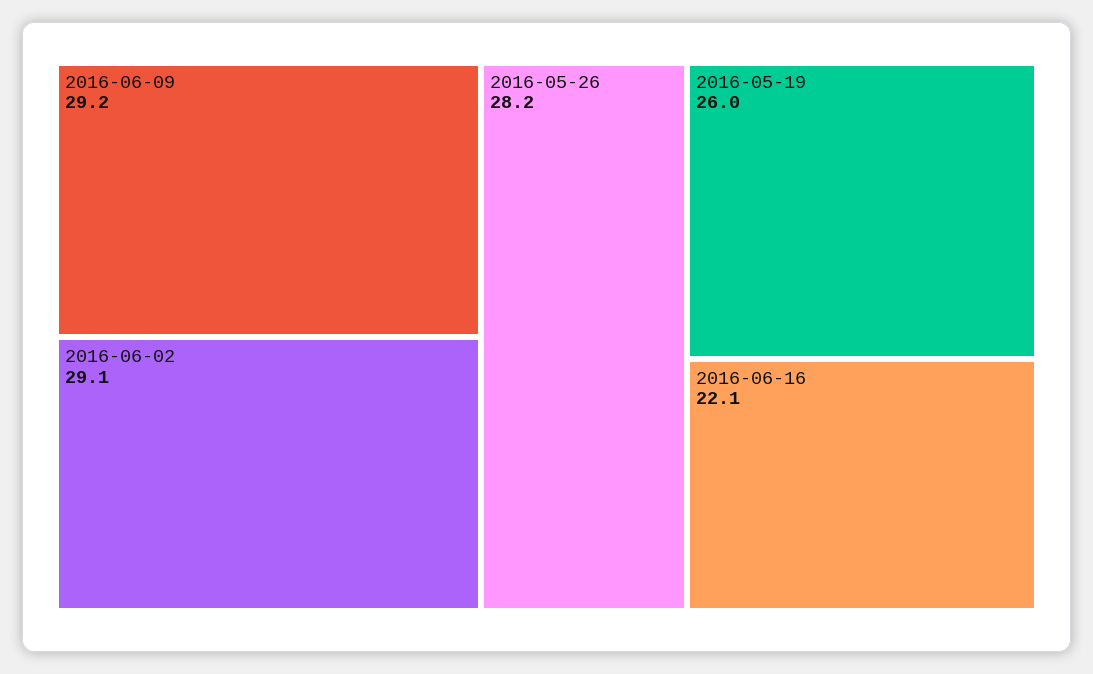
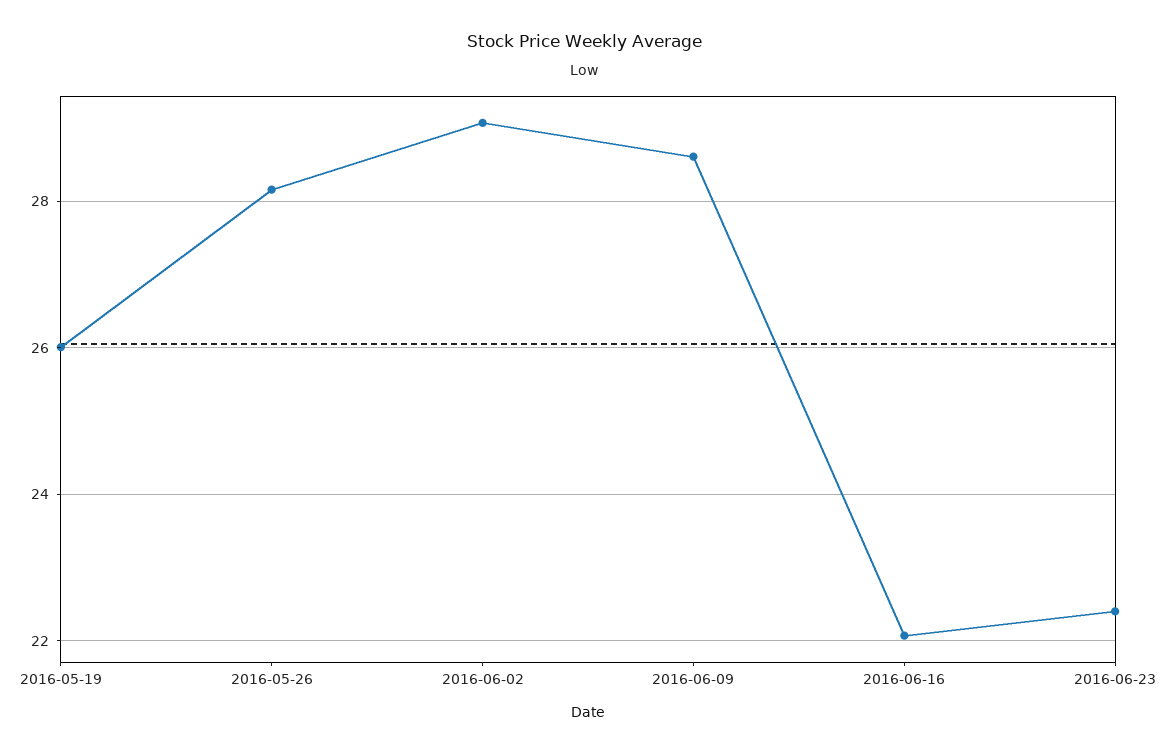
2016-06-09: 29.2 -> 28.6
2016-06-23: none -> 22.4

